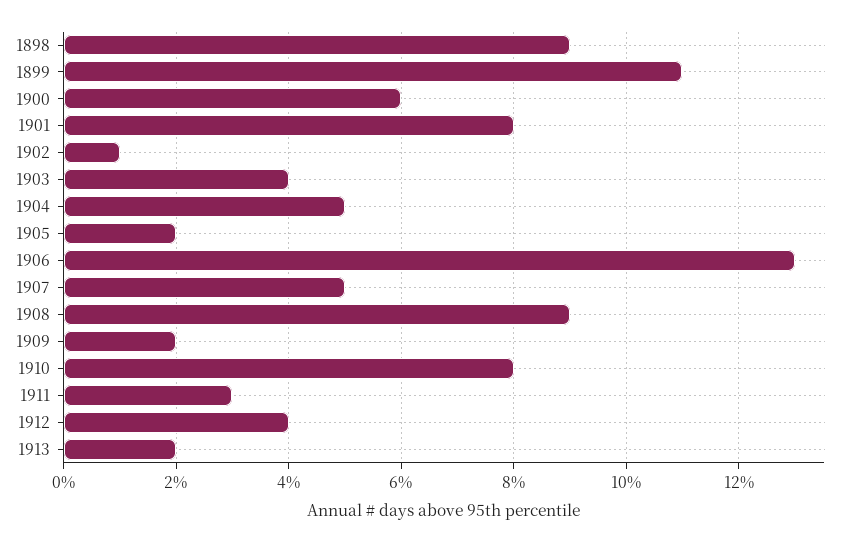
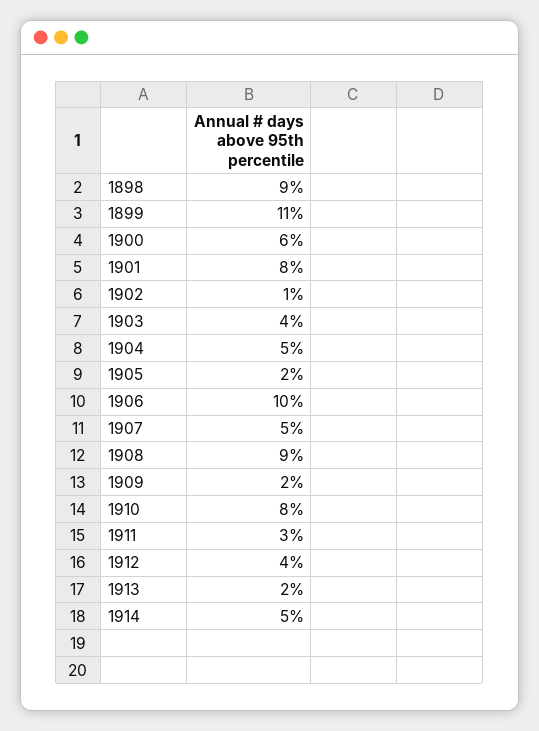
1906: 13 -> 10
1914: none -> 5

